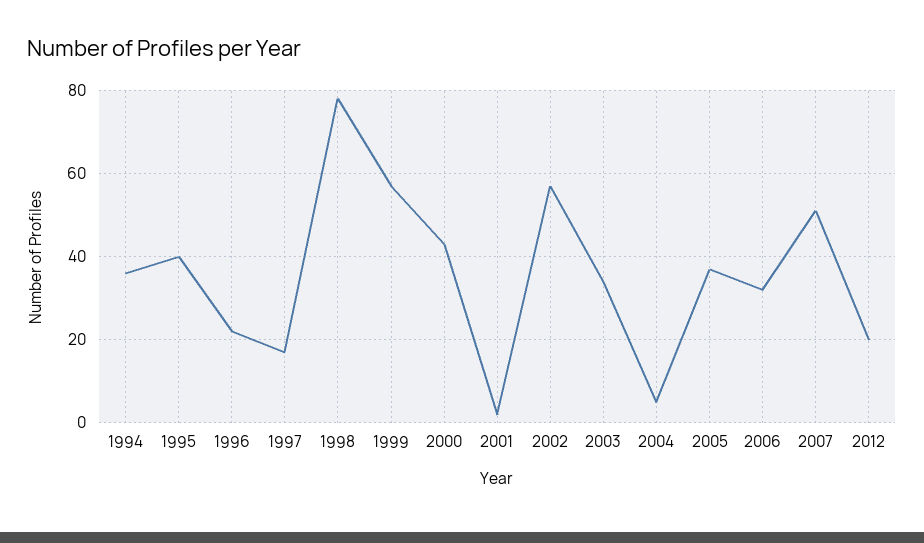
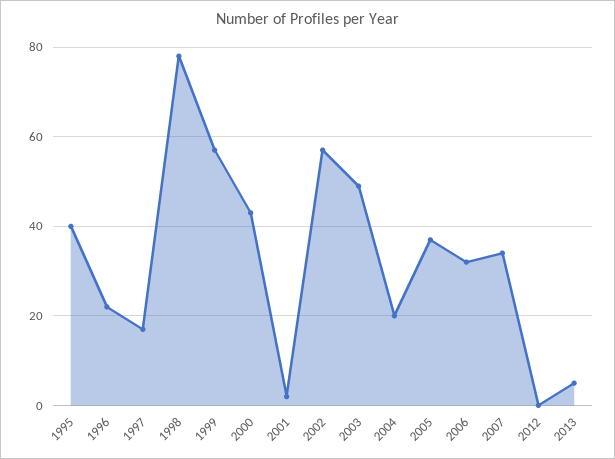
1994: 35 -> none
2003: 35 -> 50
2004: 5 -> 20
2007: 50 -> 35
2012: 20 -> 0
2013: none -> 5

